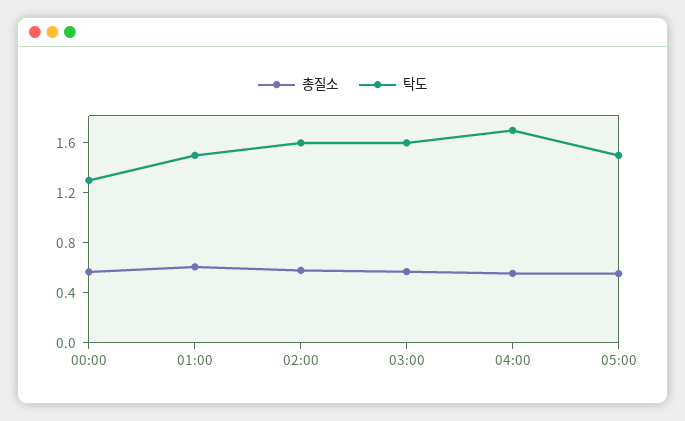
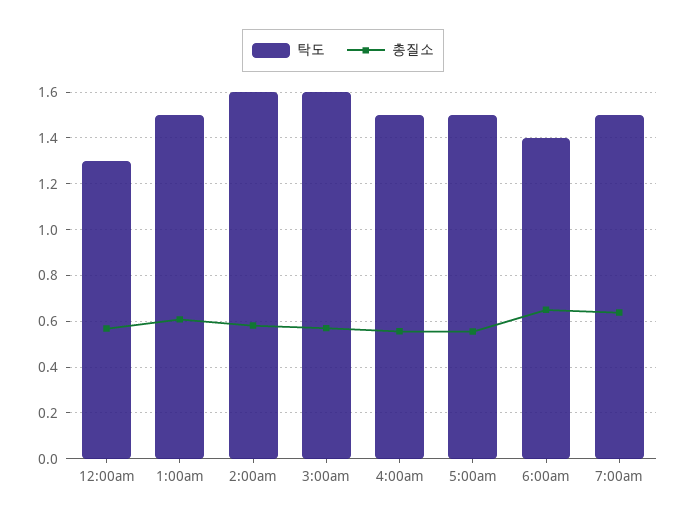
탁도, 04:00: 1.7 -> 1.5
탁도, 6:00am: none -> 1.4
총질소, 6:00am: none -> 0.65
탁도, 7:00am: none -> 1.5
총질소, 7:00am: none -> 0.65

